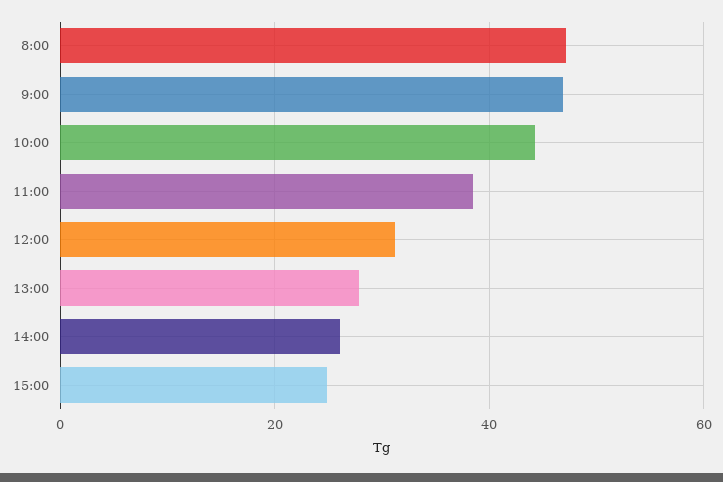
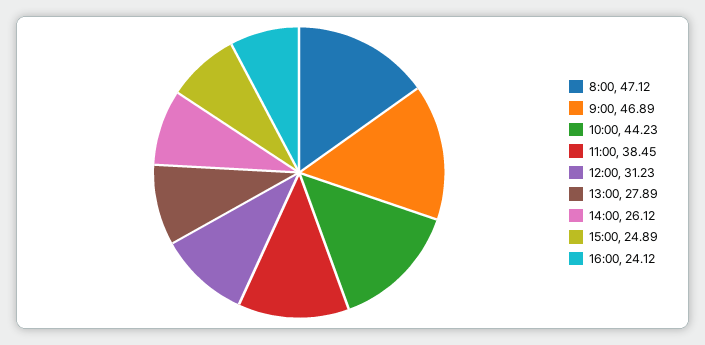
16:00: none -> 24.12

